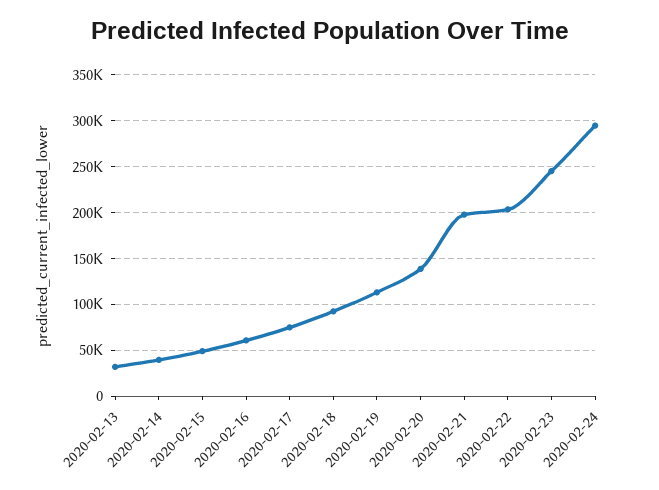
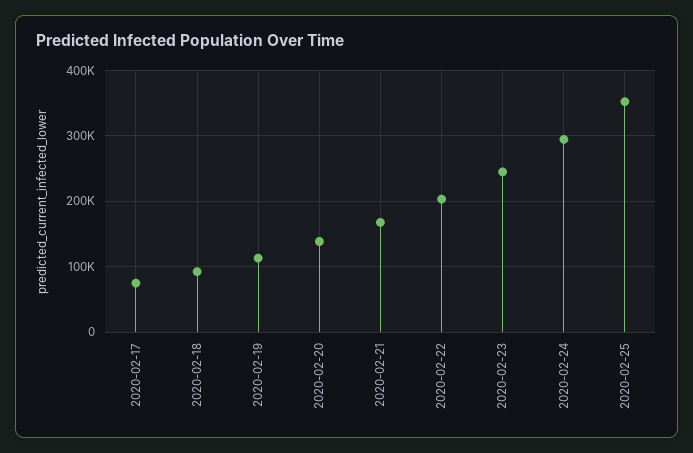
2020-02-13: 30000 -> none
2020-02-14: 40000 -> none
2020-02-15: 50000 -> none
2020-02-16: 60000 -> none
2020-02-21: 200000 -> 170000
2020-02-25: none -> 350000

